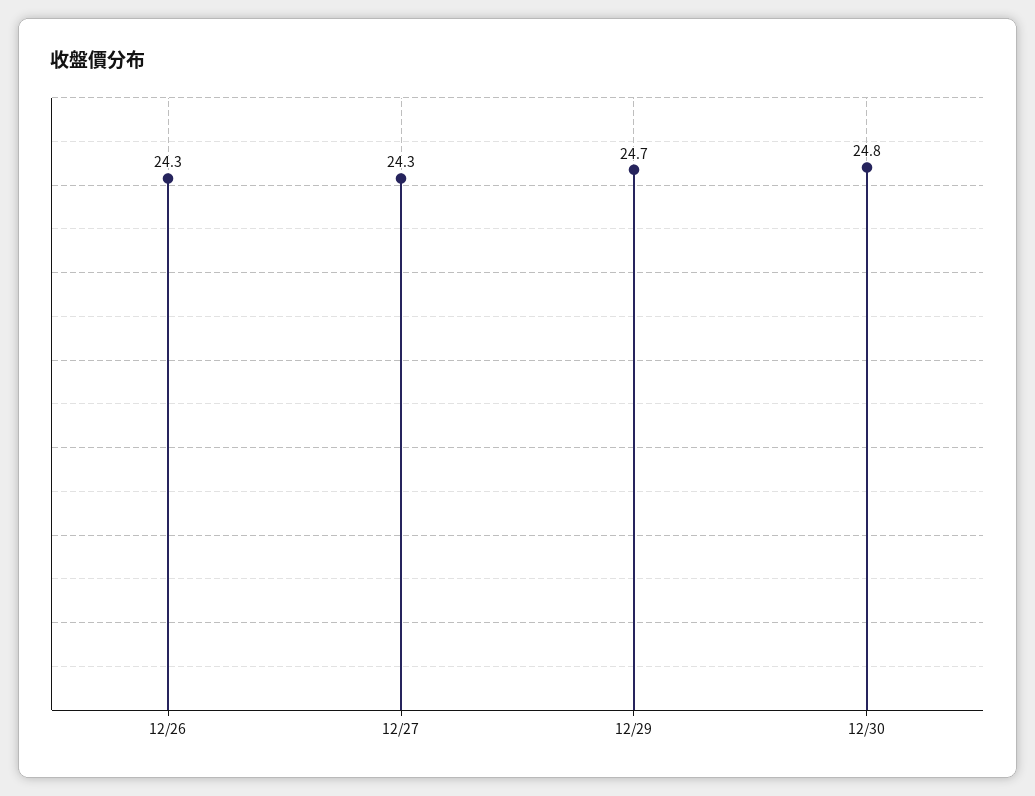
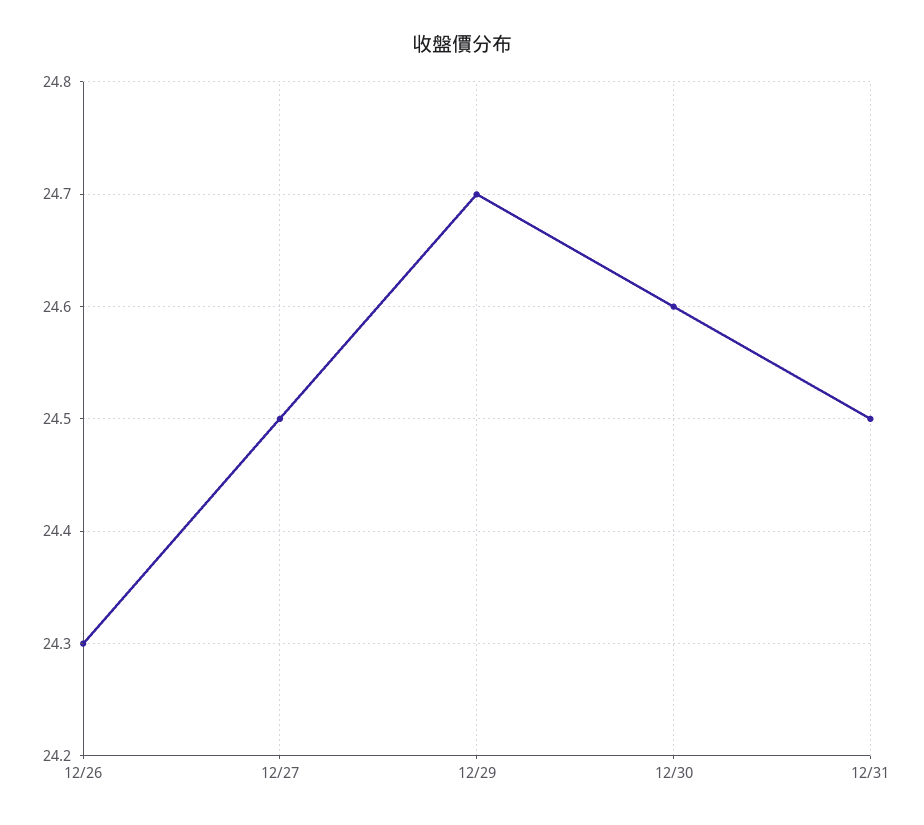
12/27: 24.3 -> 24.5
12/30: 24.8 -> 24.6
12/31: none -> 24.5

